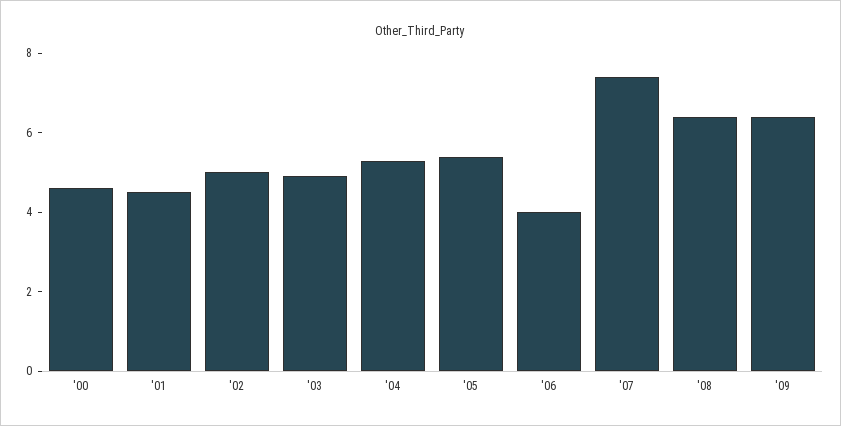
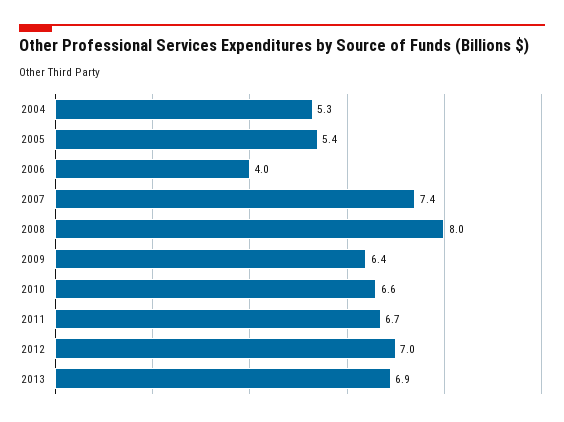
'00: 4.5 -> none
'01: 4.5 -> none
'02: 5 -> none
'03: 5 -> none
'08: 6.5 -> 8
2010: none -> 6.6
2011: none -> 6.7
2012: none -> 7
2013: none -> 6.9

